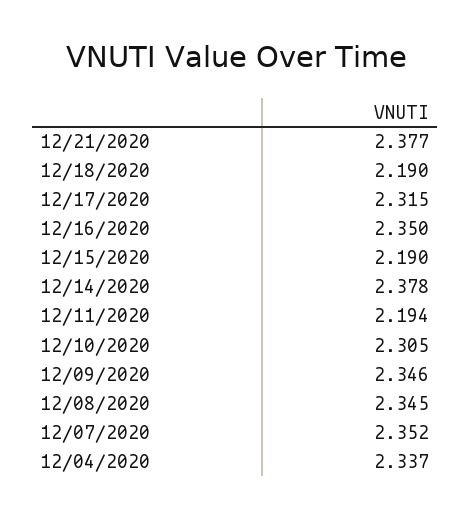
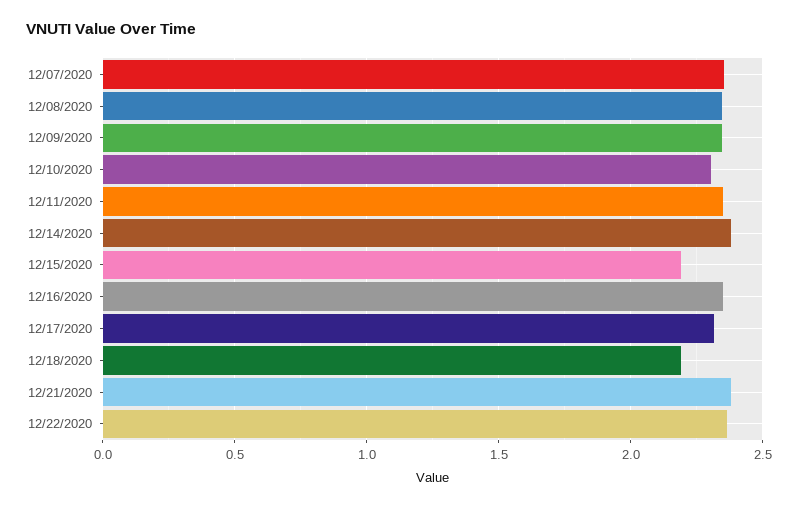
12/11/2020: 2.194 -> 2.35
12/04/2020: 2.337 -> none
12/22/2020: none -> 2.35

